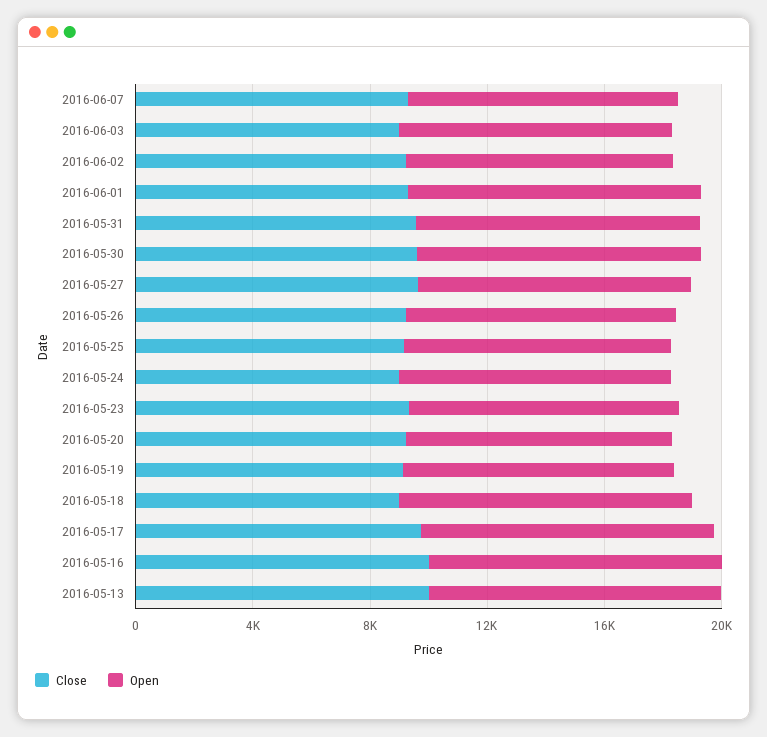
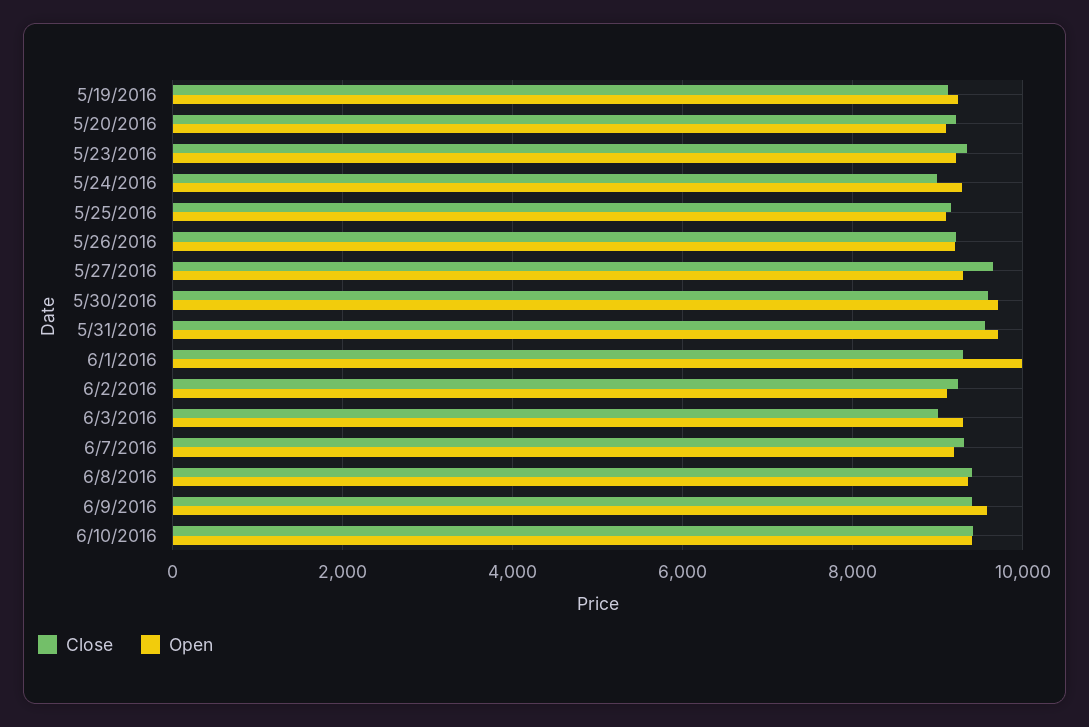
Close, 2016-05-18: 9000 -> none
Open, 2016-05-18: 10000 -> none
Close, 2016-05-17: 10000 -> none
Open, 2016-05-17: 10000 -> none
Close, 2016-05-16: 10000 -> none
Open, 2016-05-16: 10000 -> none
Close, 2016-05-13: 10000 -> none
Open, 2016-05-13: 10000 -> none
Close, 6/8/2016: none -> 9400
Open, 6/8/2016: none -> 9400
Close, 6/9/2016: none -> 9400
Open, 6/9/2016: none -> 9600
Close, 6/10/2016: none -> 9400
Open, 6/10/2016: none -> 9400

